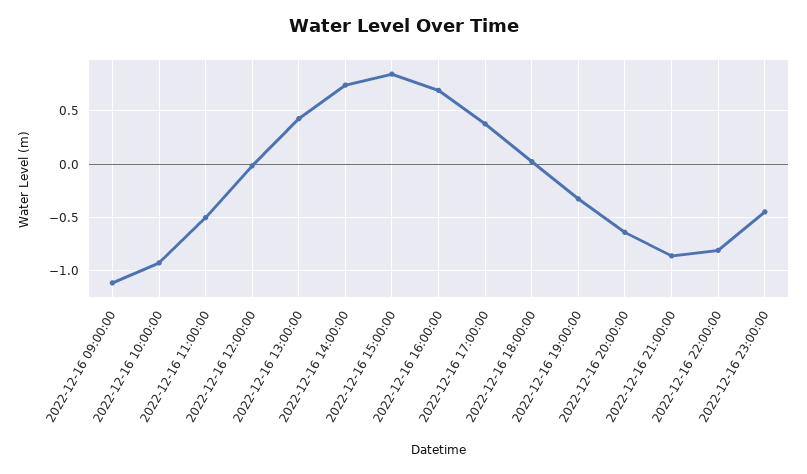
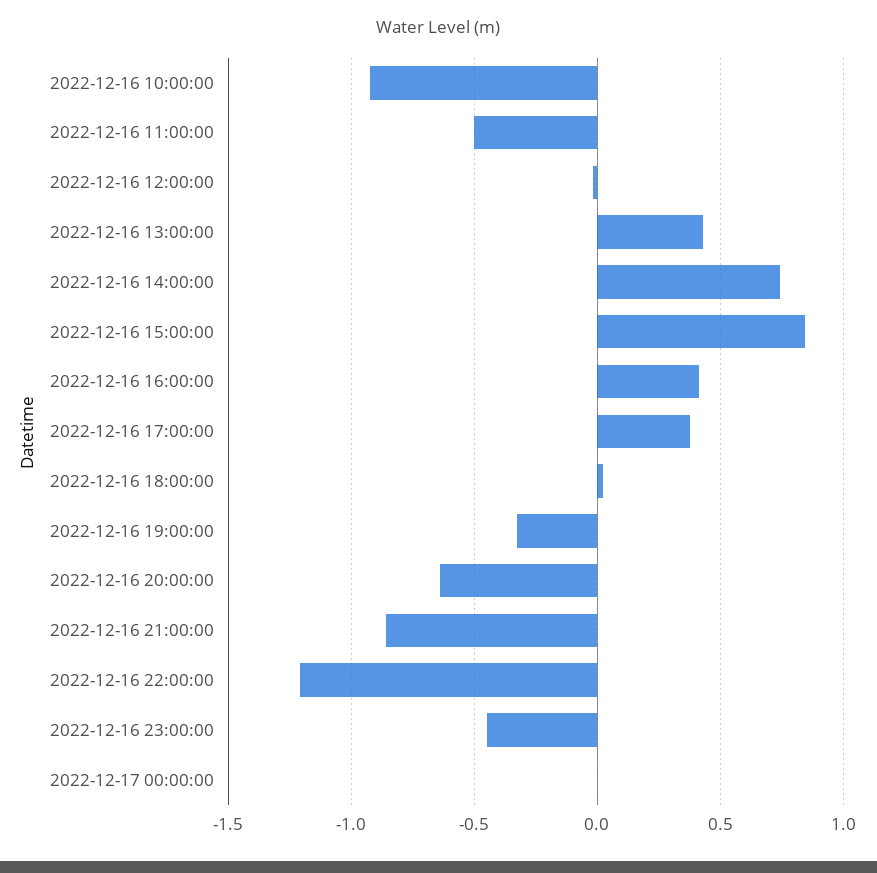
2022-12-16 09:00:00: -1.1 -> none
2022-12-16 16:00:00: 0.7 -> 0.4
2022-12-16 22:00:00: -0.8 -> -1.2
2022-12-17 00:00:00: none -> 0

